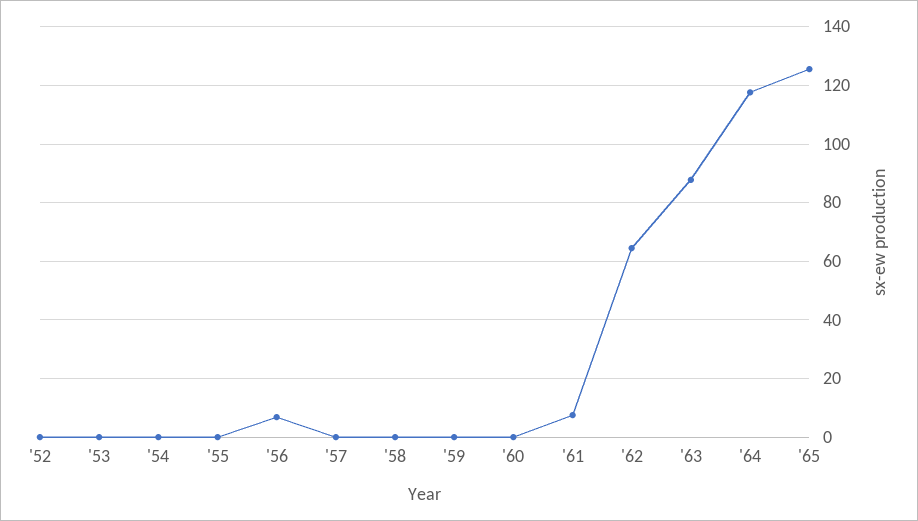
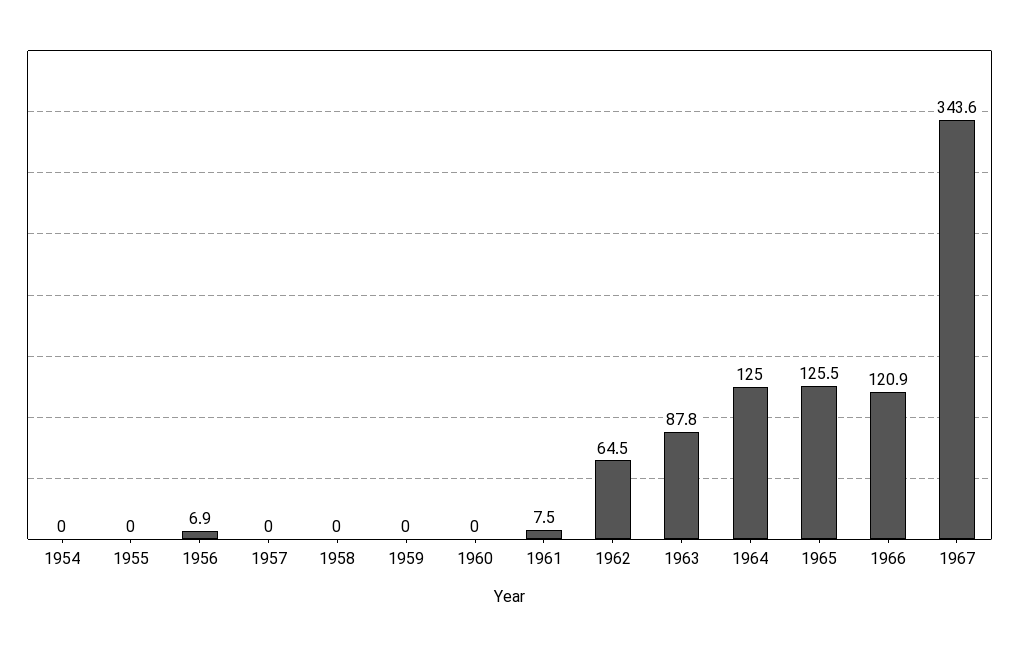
'52: 0 -> none
'53: 0 -> none
'64: 117.5 -> 125
1966: none -> 120.9
1967: none -> 343.6

